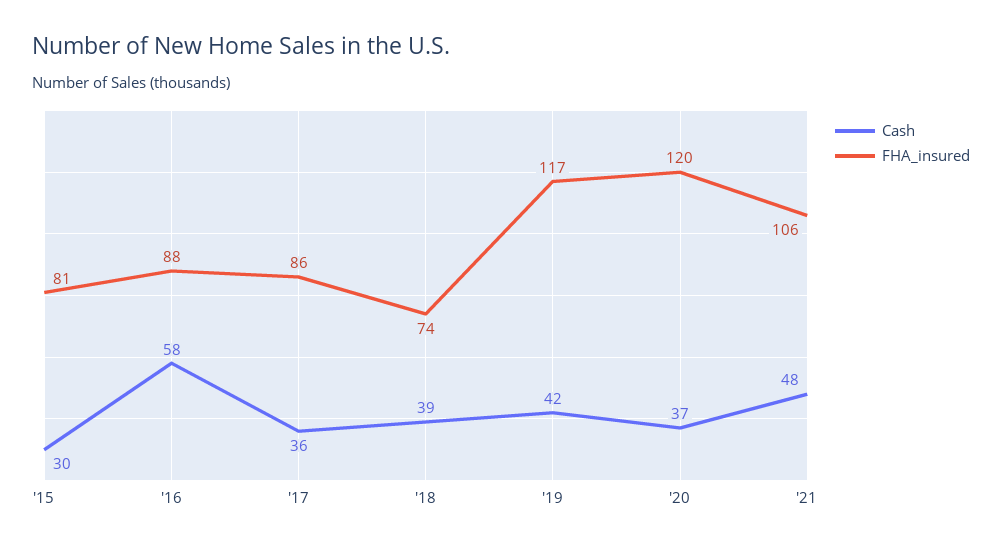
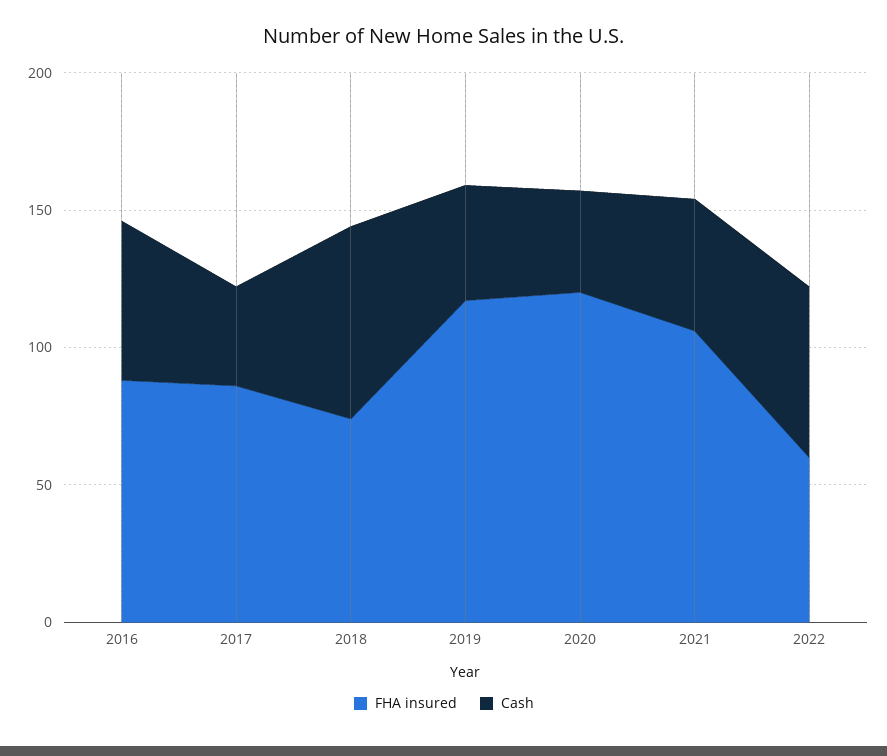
Cash, '15: 30 -> none
FHA_insured, '15: 81 -> none
Cash, '18: 39 -> 70
FHA_insured, 2022: none -> 60
Cash, 2022: none -> 60

